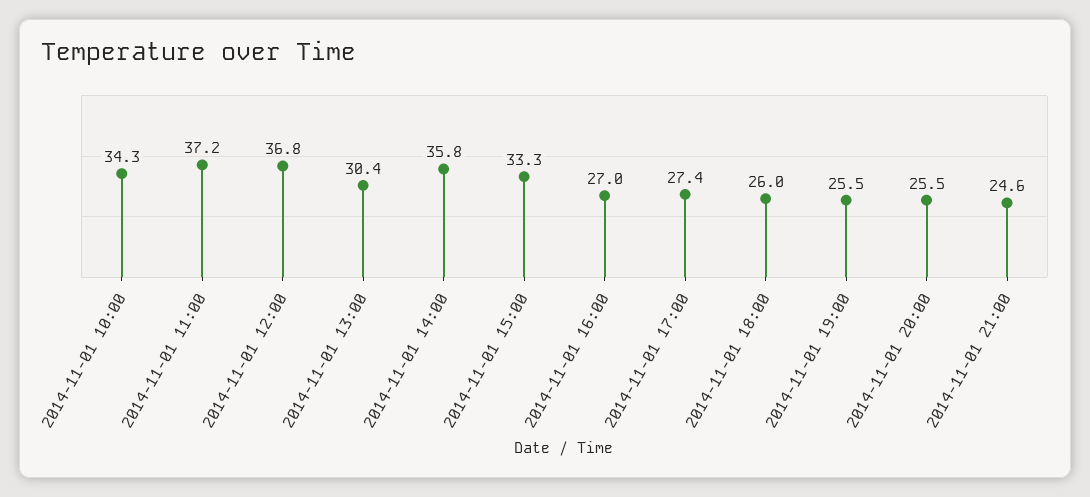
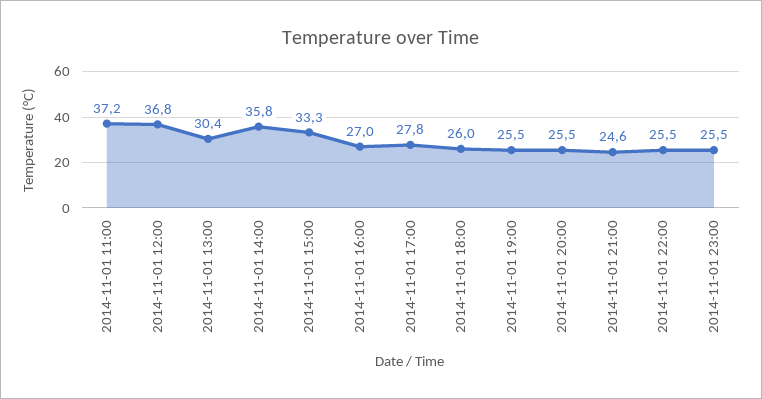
2014-11-01 10:00: 34.3 -> none
2014-11-01 17:00: 27.4 -> 27.8
2014-11-01 22:00: none -> 25.5
2014-11-01 23:00: none -> 25.5

